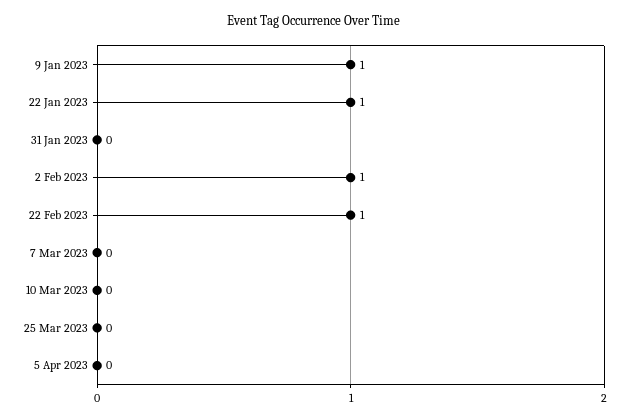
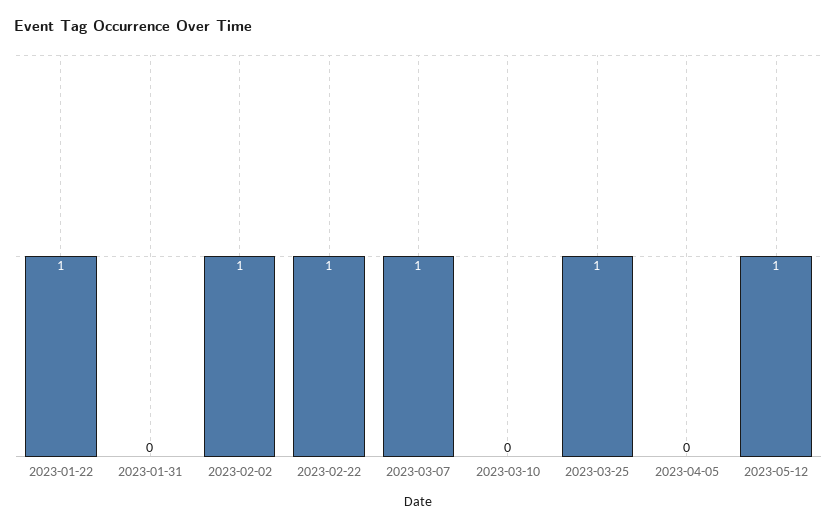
9 Jan 2023: 1 -> none
7 Mar 2023: 0 -> 1
25 Mar 2023: 0 -> 1
2023-05-12: none -> 1

